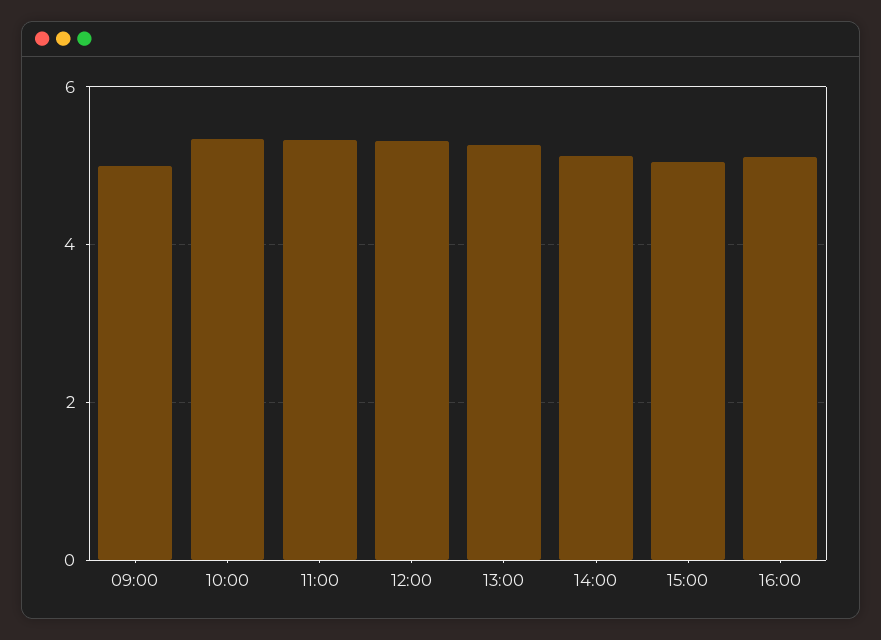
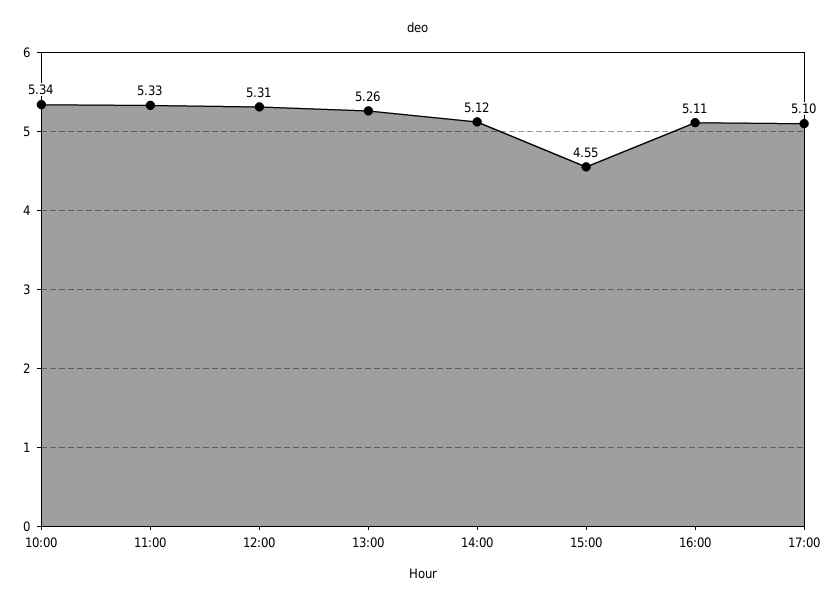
09:00: 5 -> none
15:00: 5 -> 4.55
17:00: none -> 5.1

